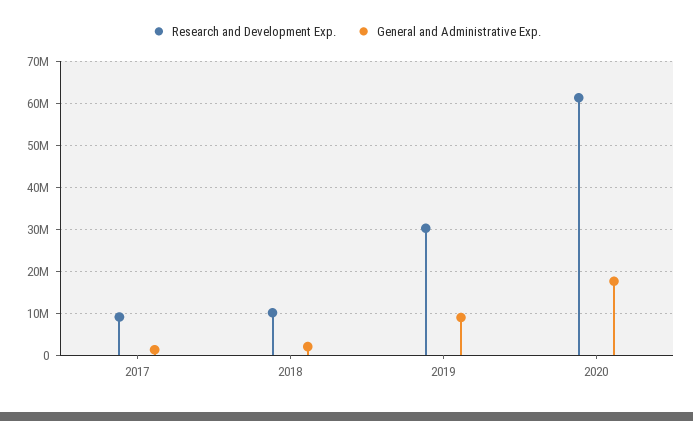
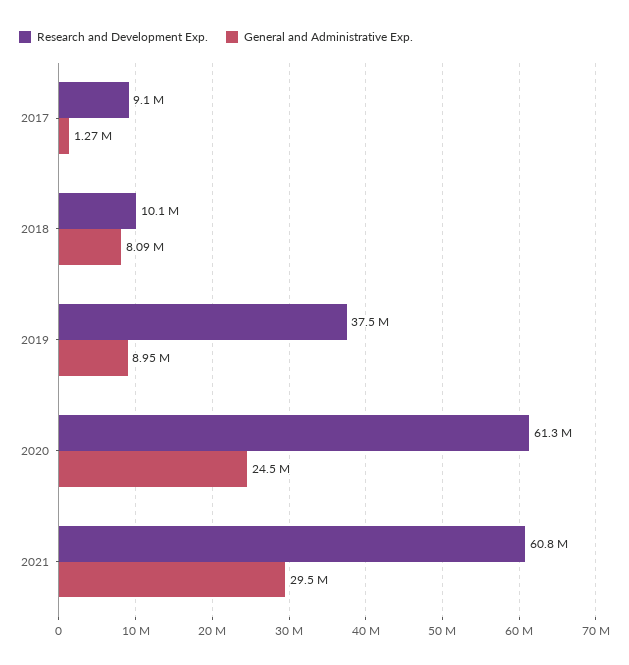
General and Administrative Exp., 2018: 2000000 -> 8090000
Research and Development Exp., 2019: 30000000 -> 37500000
General and Administrative Exp., 2020: 18000000 -> 24500000
Research and Development Exp., 2021: none -> 60800000
General and Administrative Exp., 2021: none -> 29500000

